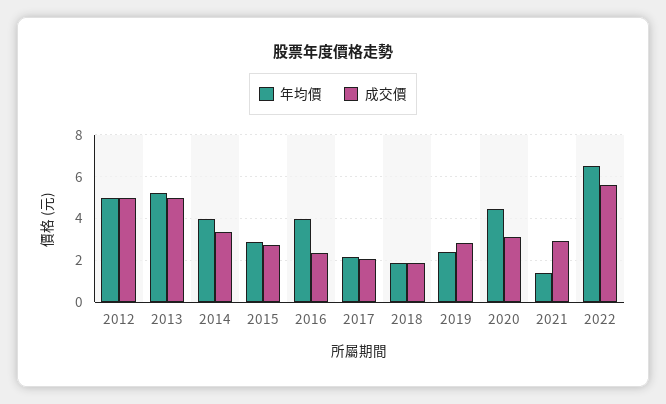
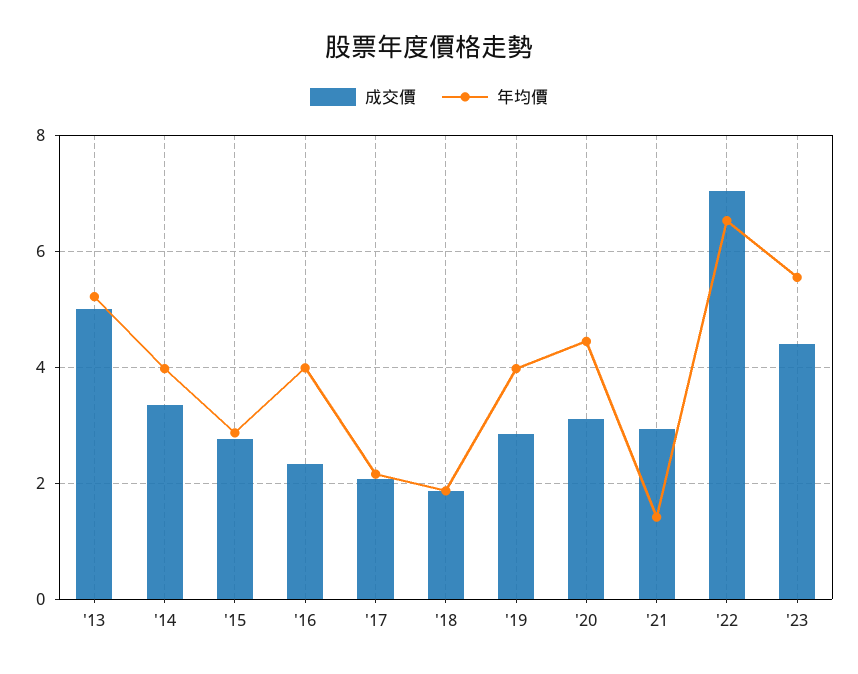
年均價, 2012: 5 -> none
成交價, 2012: 5 -> none
年均價, 2019: 2.5 -> 4
成交價, 2022: 5.5 -> 7
成交價, '23: none -> 4.4
年均價, '23: none -> 5.6

